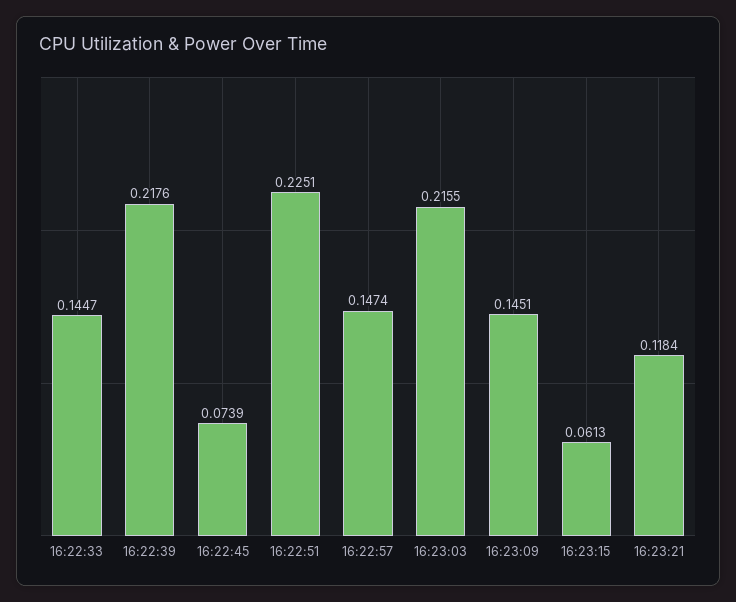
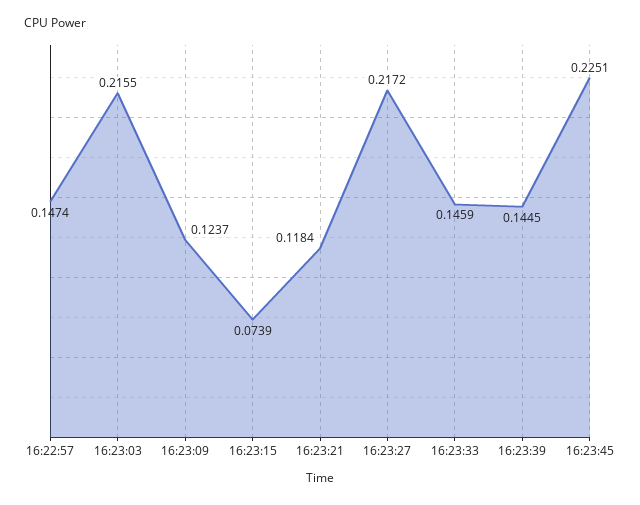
16:22:33: 0.1447 -> none
16:22:39: 0.2176 -> none
16:22:45: 0.0739 -> none
16:22:51: 0.2251 -> none
16:23:09: 0.1451 -> 0.1237
16:23:15: 0.0613 -> 0.0739
16:23:27: none -> 0.2172
16:23:33: none -> 0.1459
16:23:39: none -> 0.1445
16:23:45: none -> 0.2251

